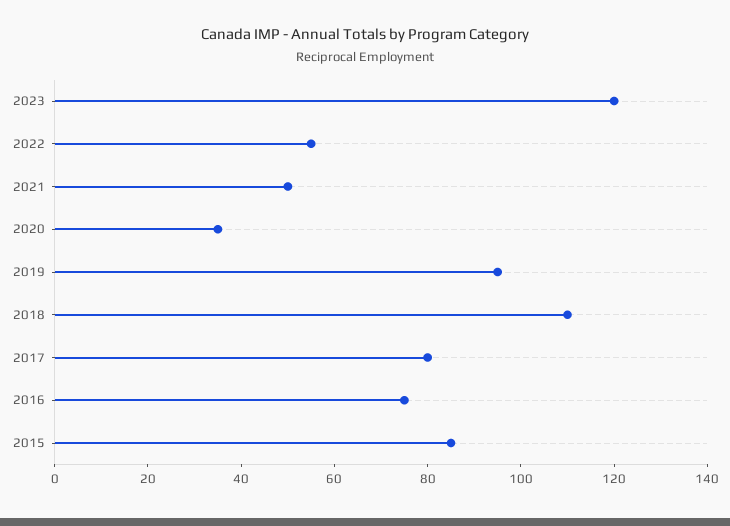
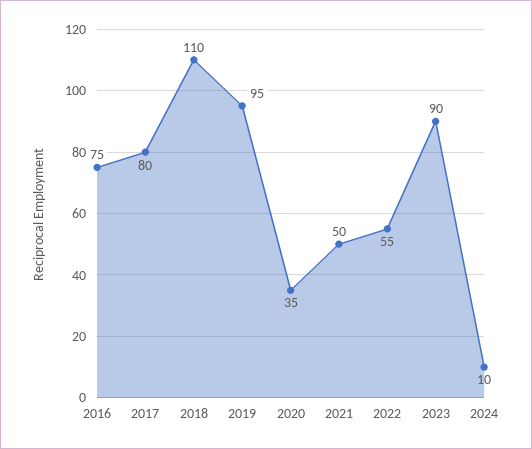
2023: 120 -> 90
2015: 85 -> none
2024: none -> 10

